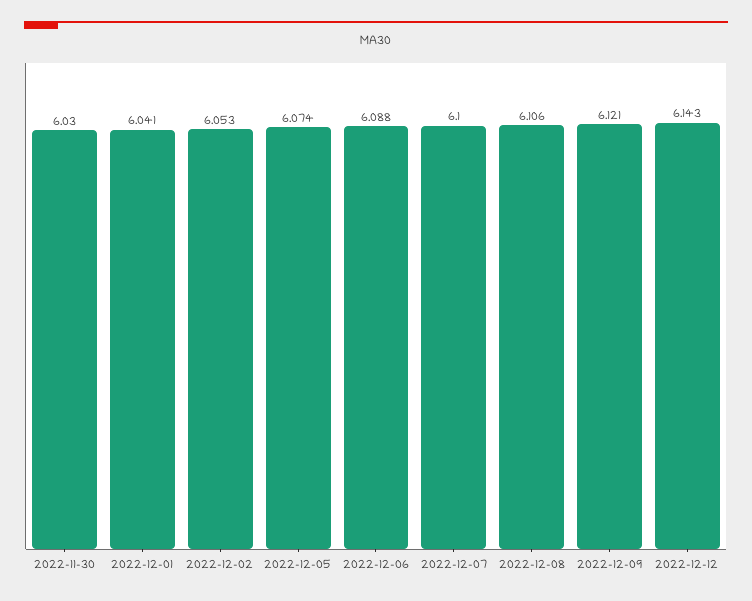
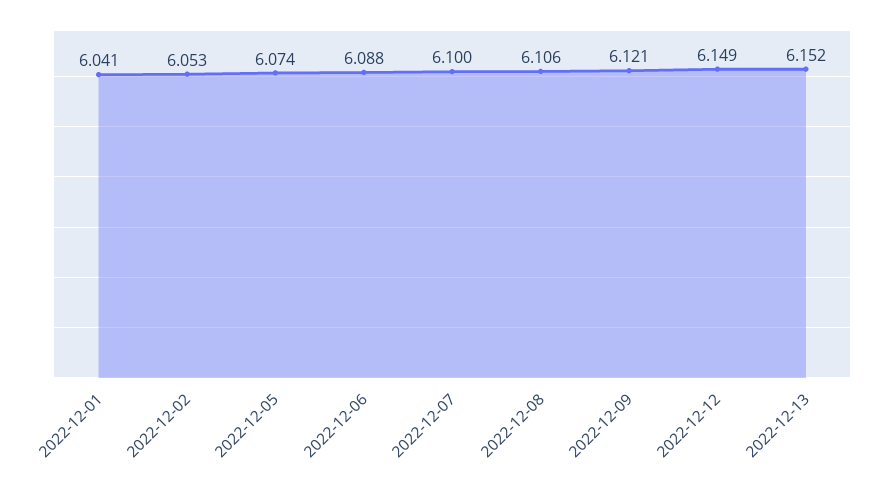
2022-11-30: 6.03 -> none
2022-12-12: 6.143 -> 6.149
2022-12-13: none -> 6.152

